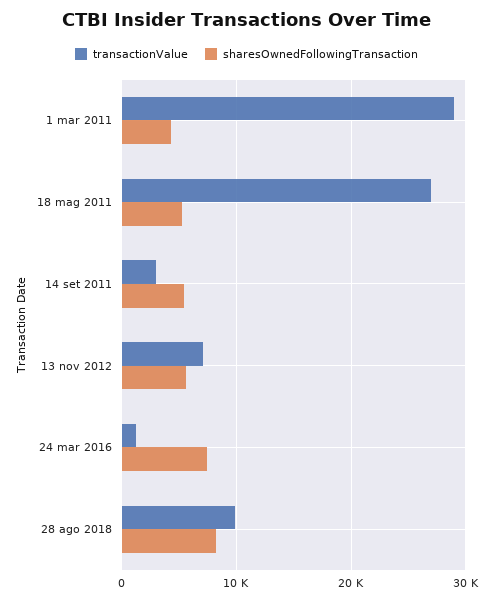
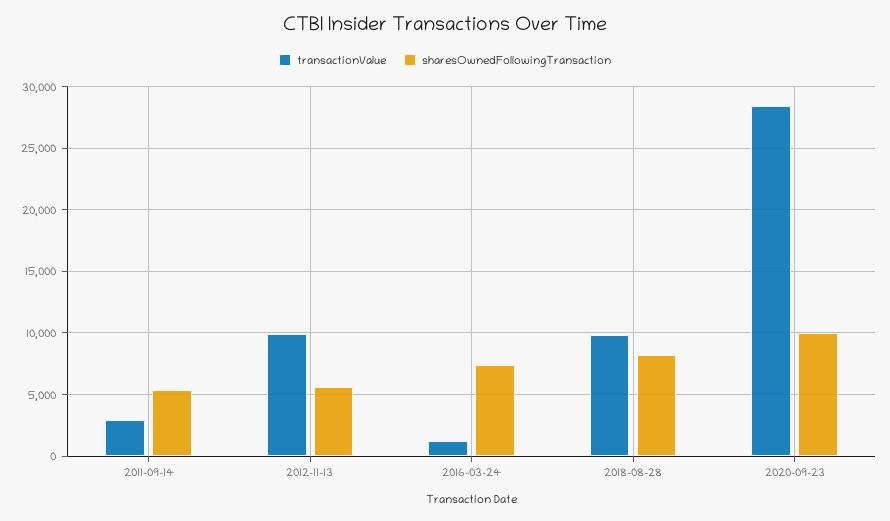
transactionValue, 1 mar 2011: 29000 -> none
sharesOwnedFollowingTransaction, 1 mar 2011: 4000 -> none
transactionValue, 18 mag 2011: 27000 -> none
sharesOwnedFollowingTransaction, 18 mag 2011: 5000 -> none
transactionValue, 13 nov 2012: 7000 -> 10000
transactionValue, 2020-09-23: none -> 28500
sharesOwnedFollowingTransaction, 2020-09-23: none -> 10000

